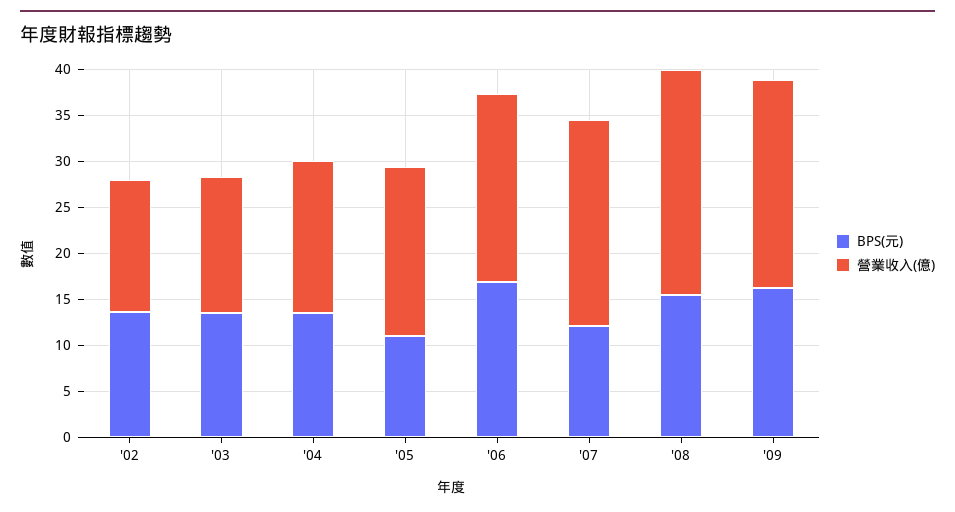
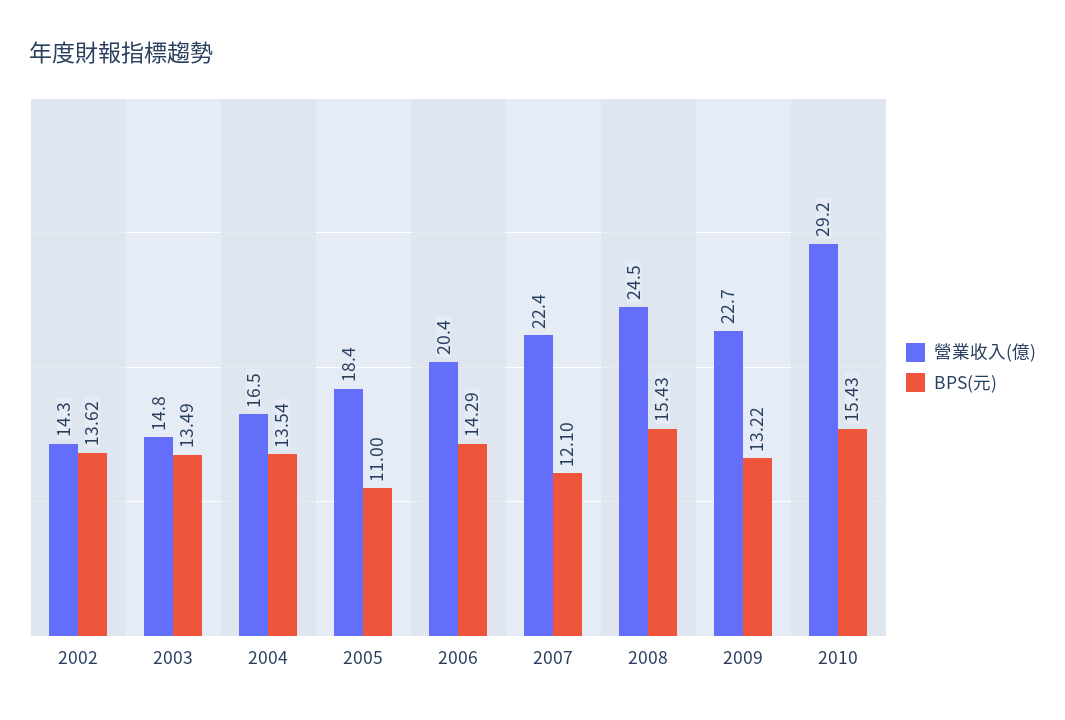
BPS(元), '06: 17 -> 14.29
BPS(元), '09: 16 -> 13.22
營業收入(億), 2010: none -> 29.2
BPS(元), 2010: none -> 15.43

